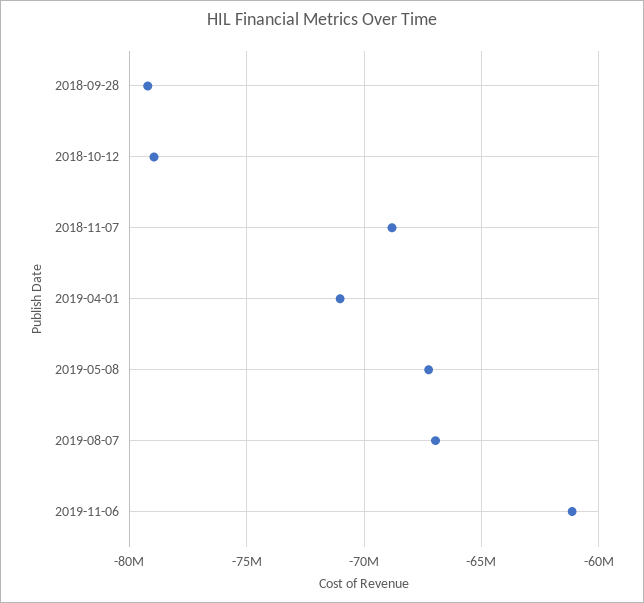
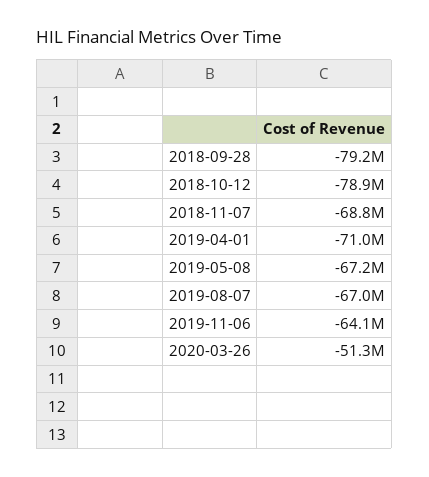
2019-11-06: -61000000 -> -64100000
2020-03-26: none -> -51300000

